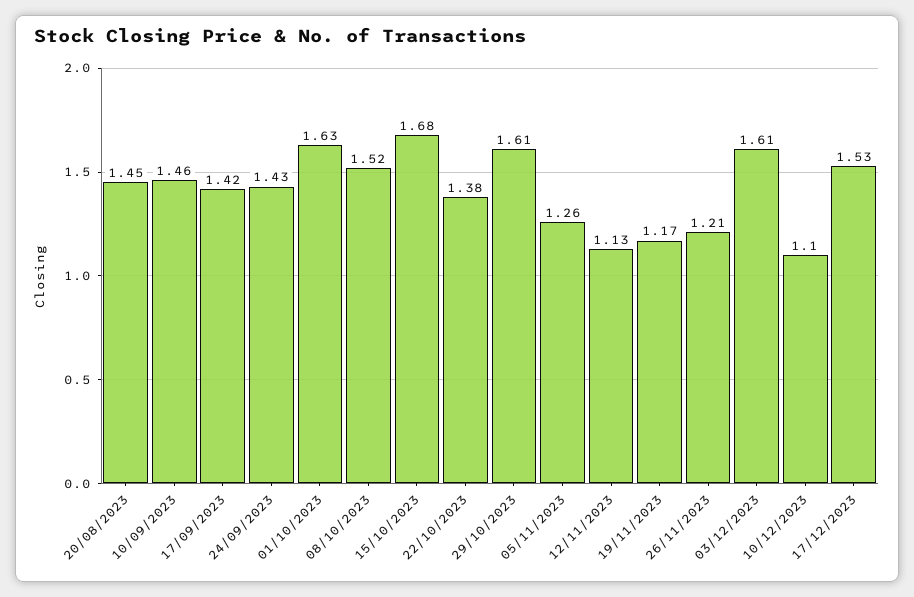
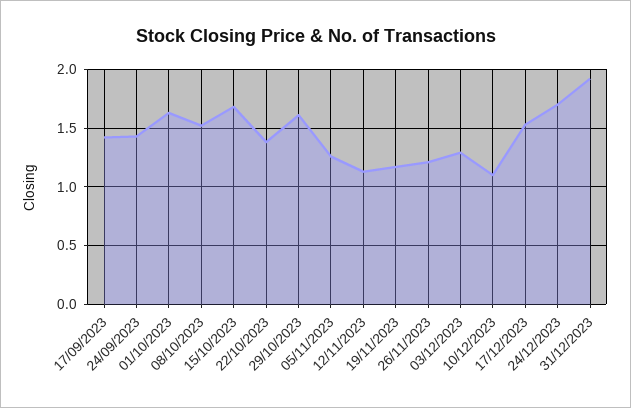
20/08/2023: 1.45 -> none
10/09/2023: 1.46 -> none
03/12/2023: 1.61 -> 1.3
24/12/2023: none -> 1.7
31/12/2023: none -> 1.9

